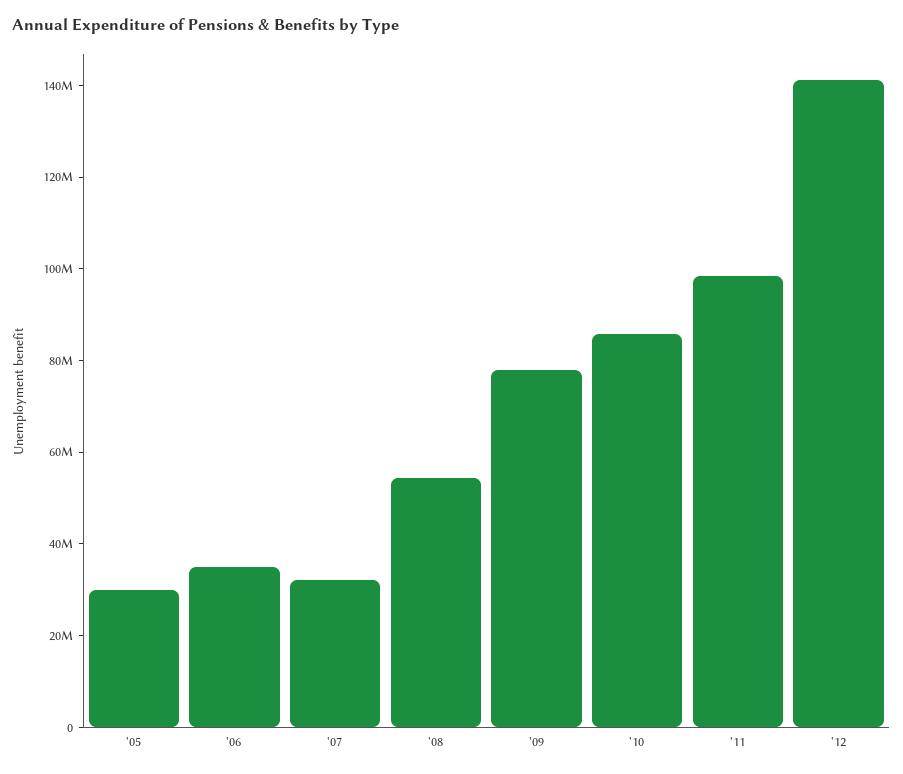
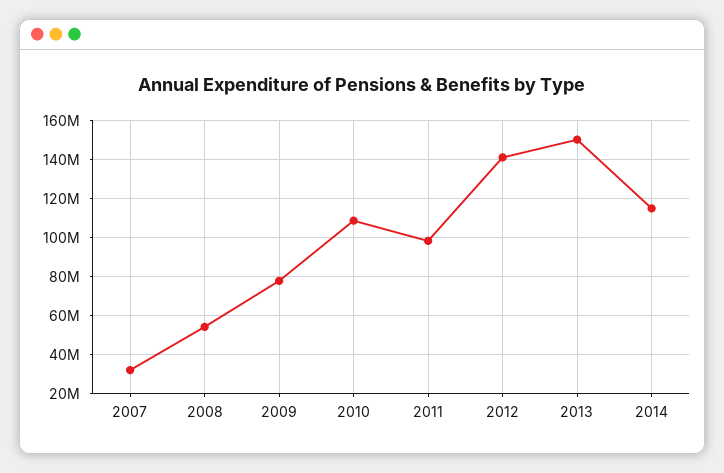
'05: 30000000 -> none
'06: 35000000 -> none
'10: 85000000 -> 110000000
2013: none -> 150000000
2014: none -> 115000000

